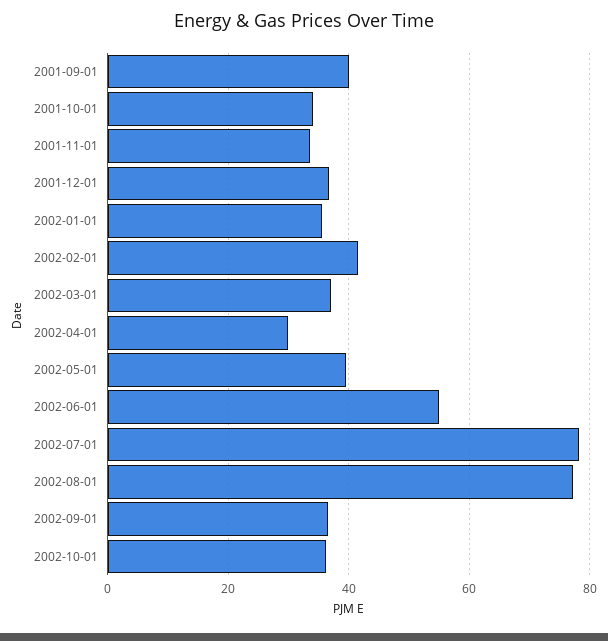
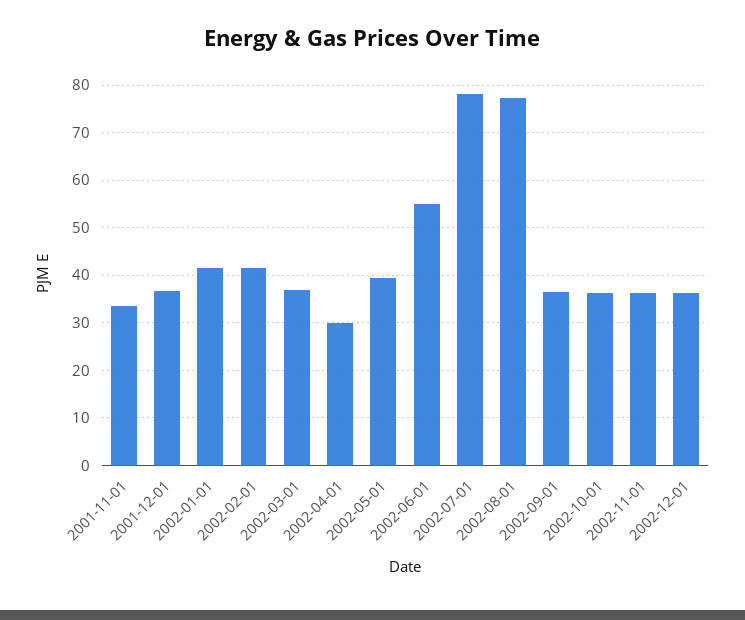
2001-09-01: 40 -> none
2001-10-01: 34 -> none
2002-01-01: 36 -> 42
2002-11-01: none -> 36
2002-12-01: none -> 36

